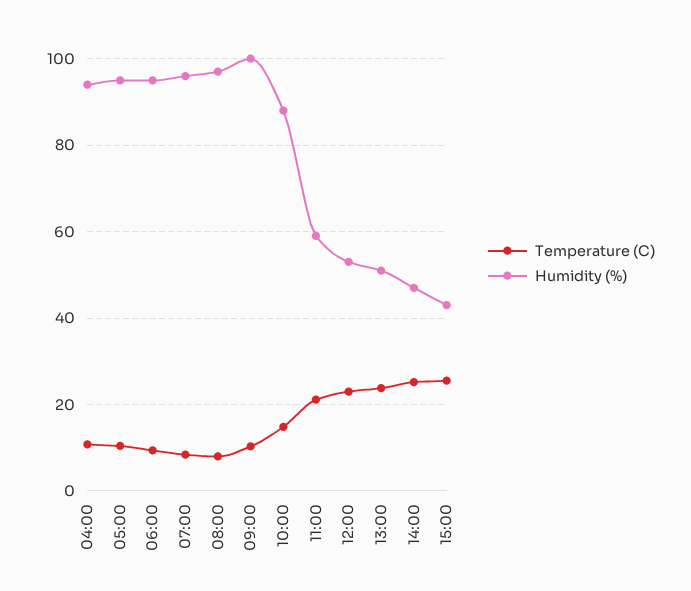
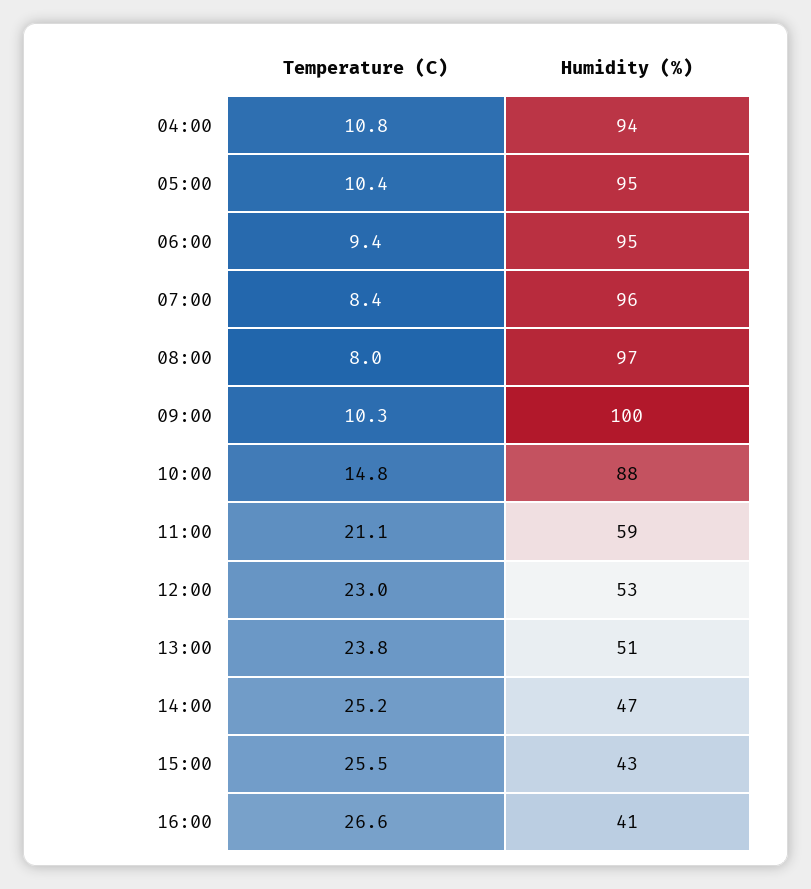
Temperature (C), 16:00: none -> 26.6
Humidity (%), 16:00: none -> 41

